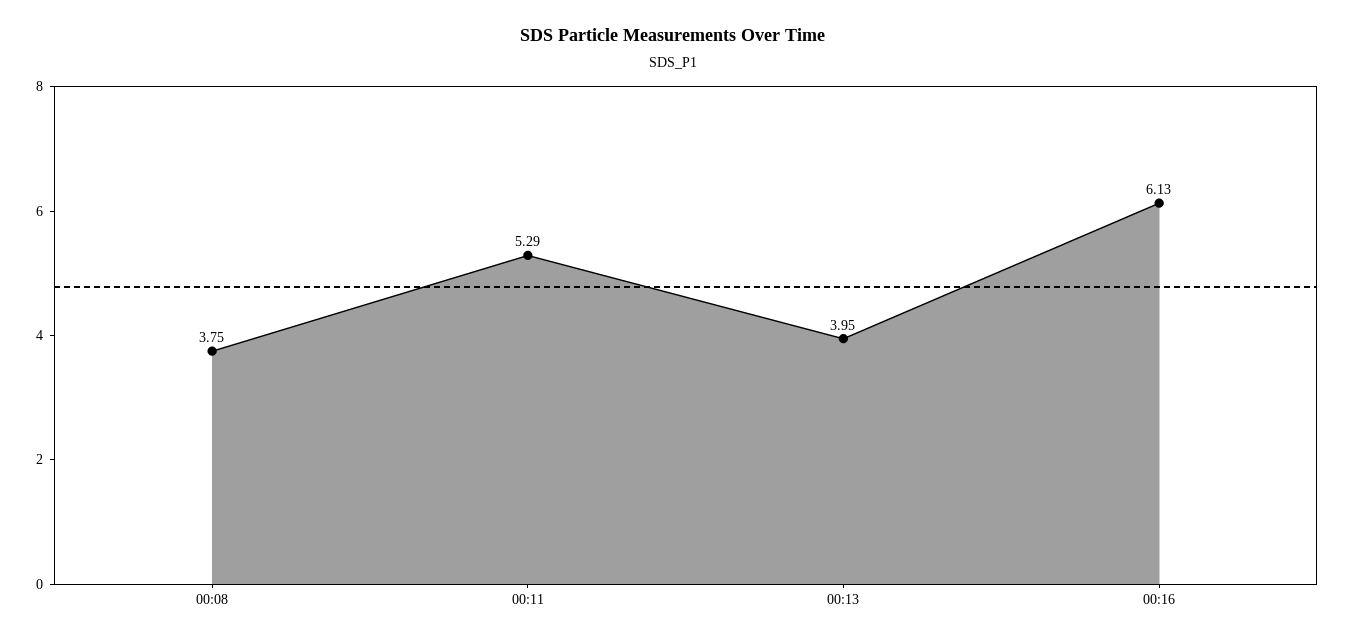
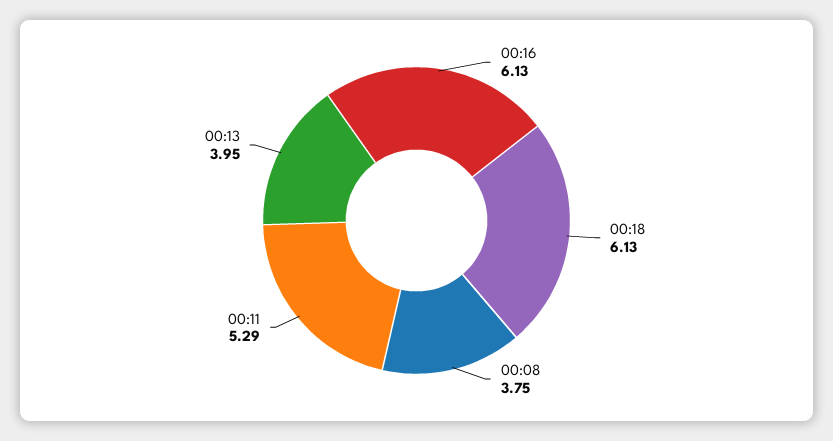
00:18: none -> 6.13

